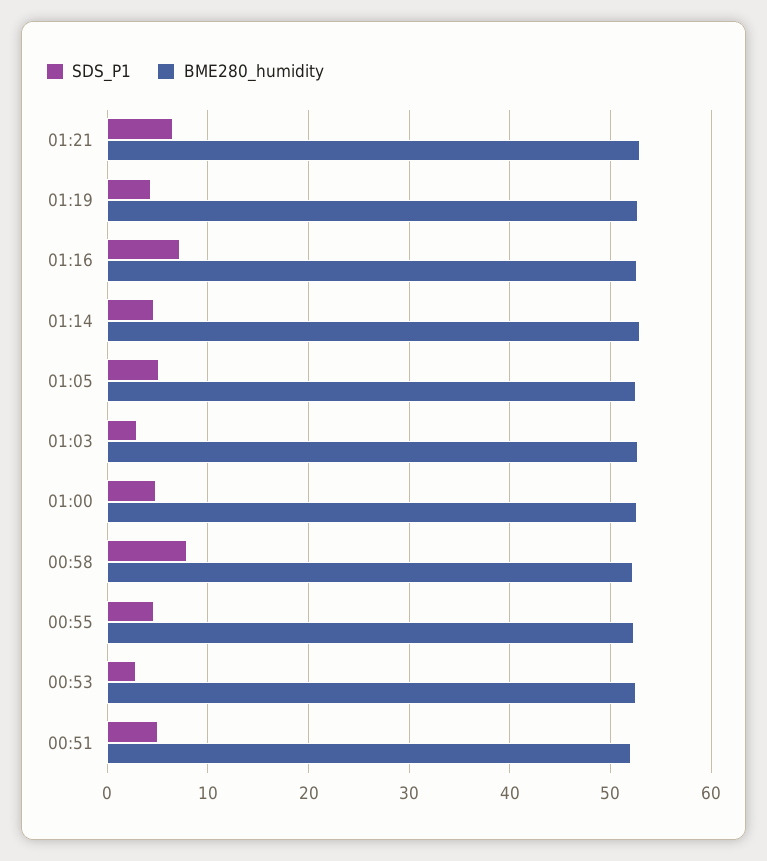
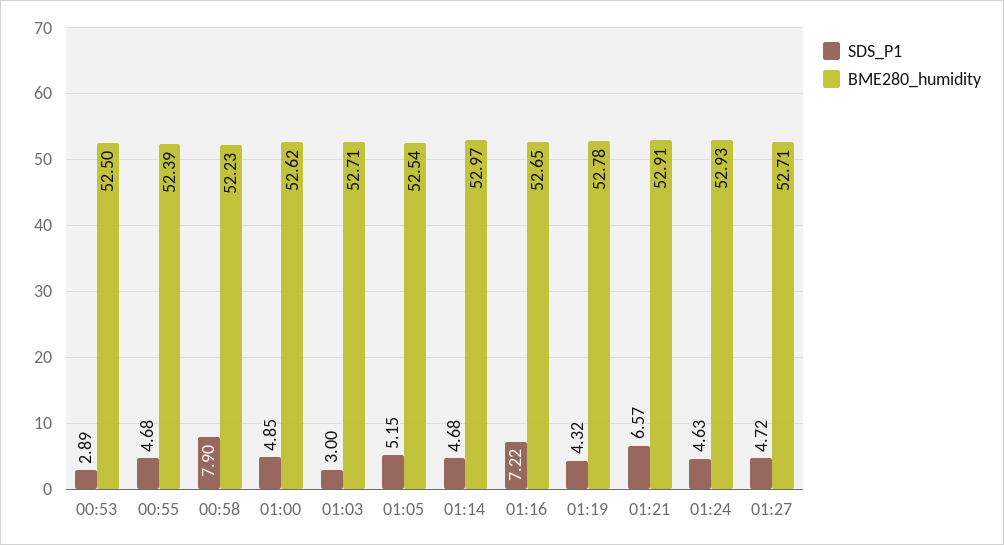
SDS_P1, 00:51: 5 -> none
BME280_humidity, 00:51: 52 -> none
SDS_P1, 01:24: none -> 4.63
BME280_humidity, 01:24: none -> 52.93
SDS_P1, 01:27: none -> 4.72
BME280_humidity, 01:27: none -> 52.71

